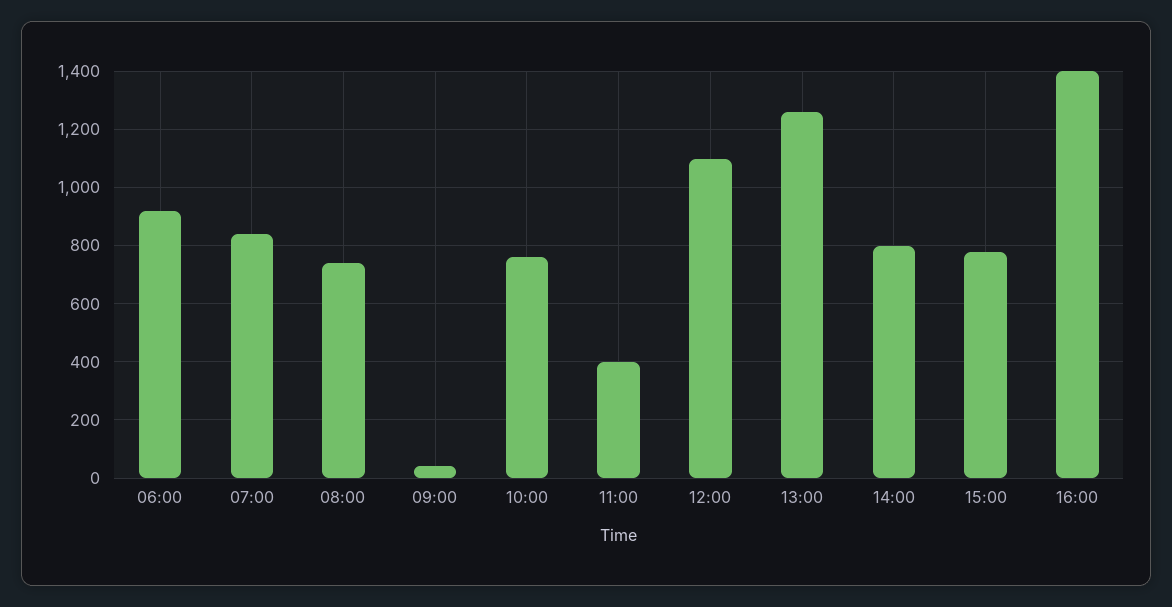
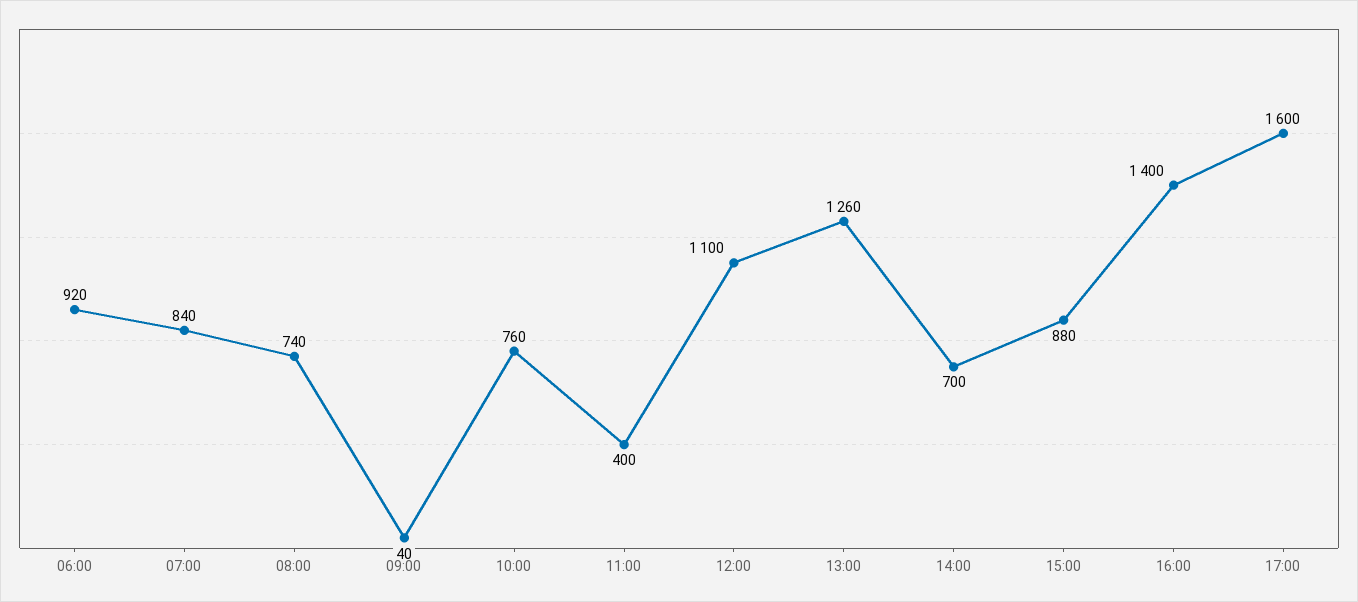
14:00: 800 -> 700
15:00: 775 -> 880
17:00: none -> 1600

